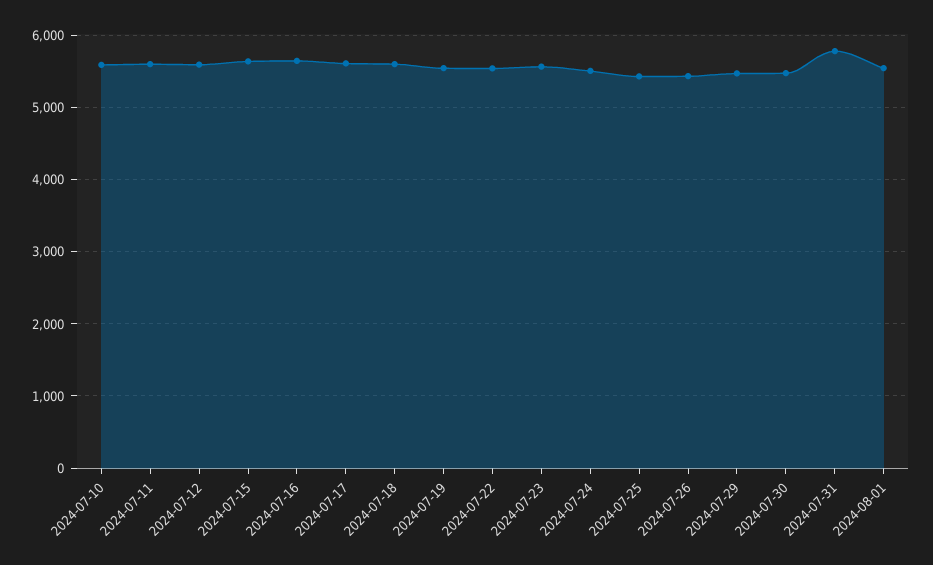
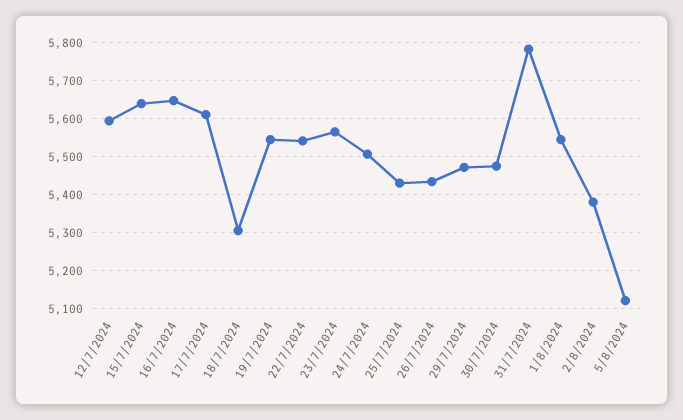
2024-07-10: 5600 -> none
2024-07-11: 5600 -> none
2024-07-18: 5600 -> 5300
2/8/2024: none -> 5380
5/8/2024: none -> 5120

